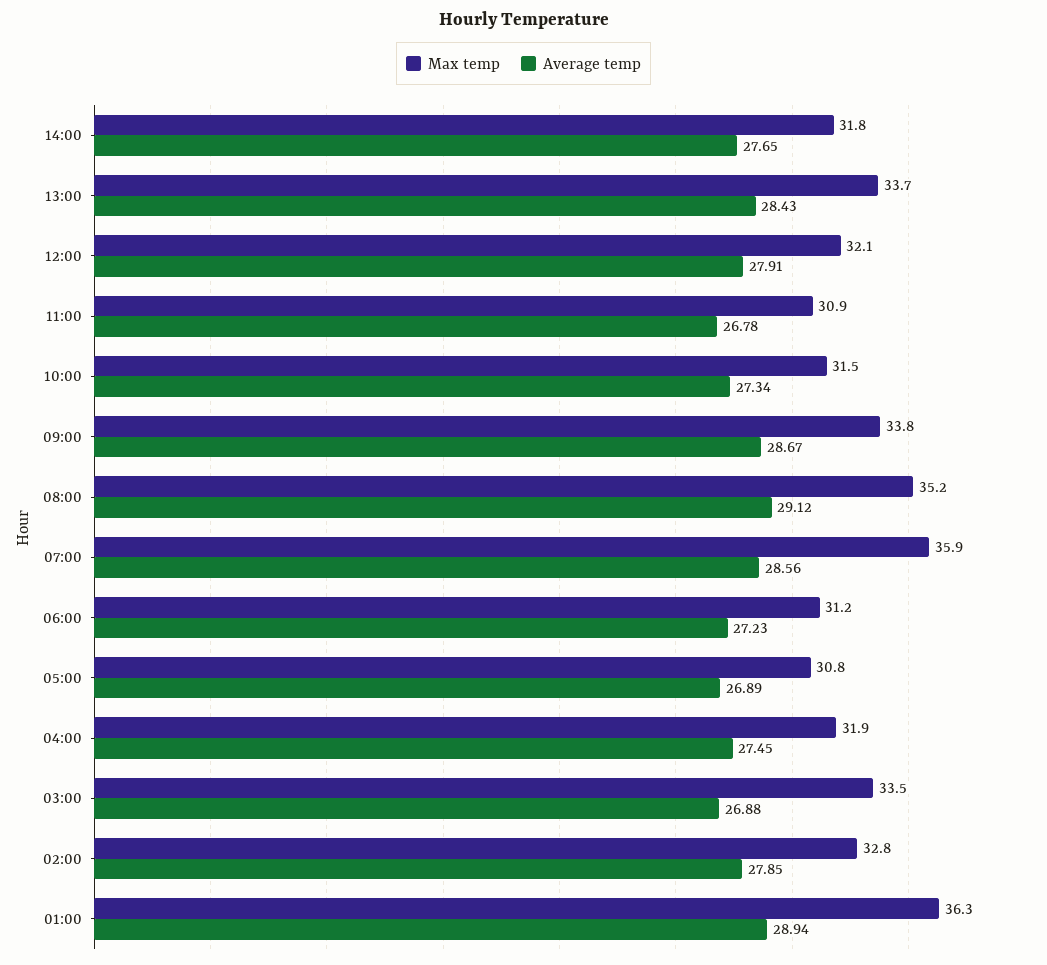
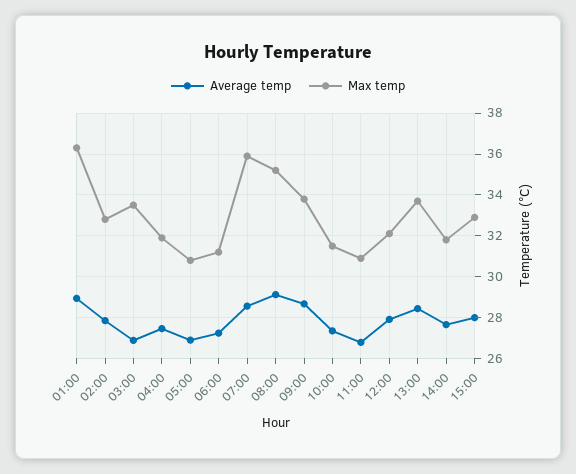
Average temp, 15:00: none -> 28
Max temp, 15:00: none -> 33

